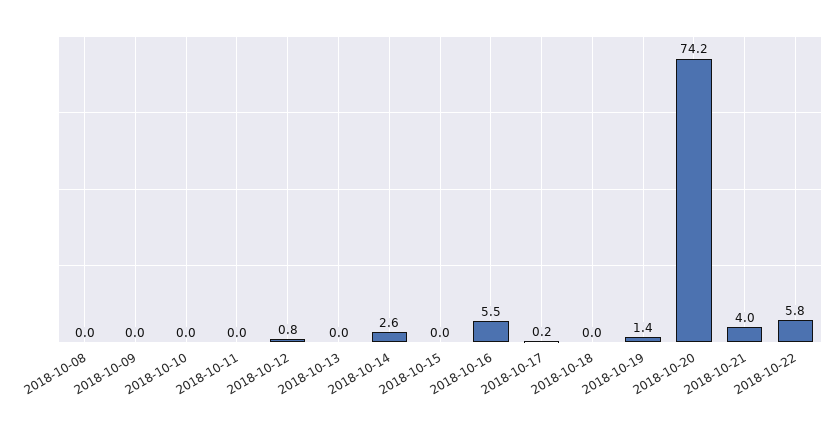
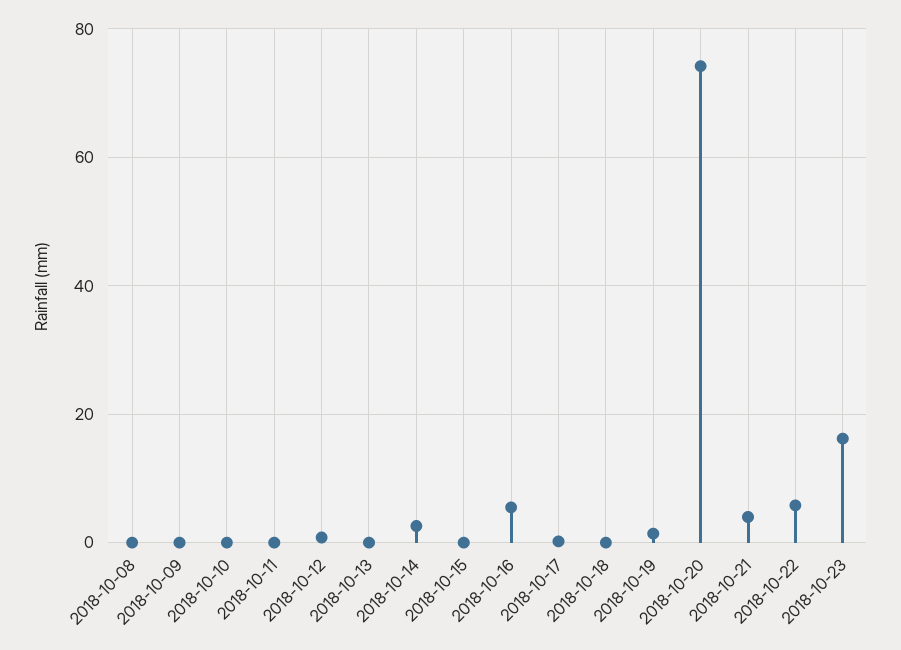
2018-10-23: none -> 16

